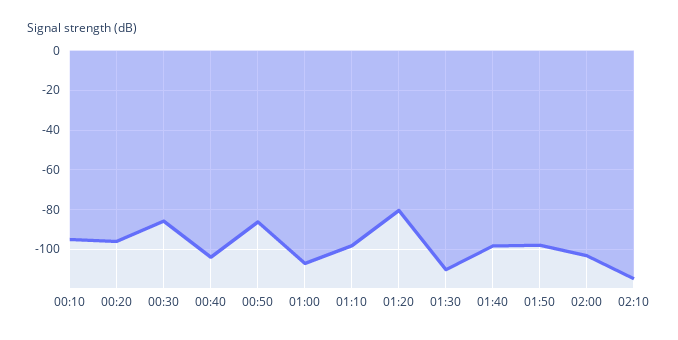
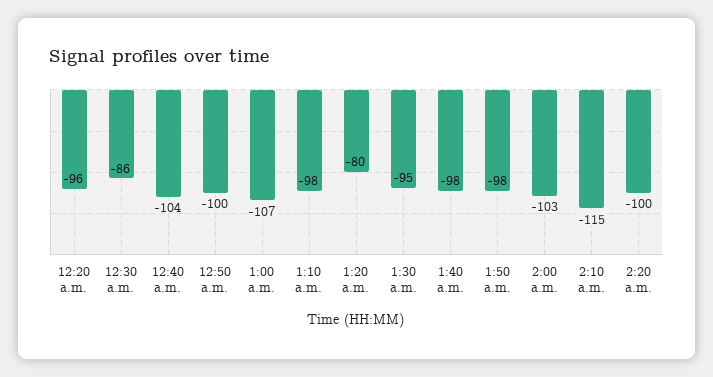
00:10: -95 -> none
00:50: -85 -> -100
01:30: -110 -> -95
2:20 a.m.: none -> -100

